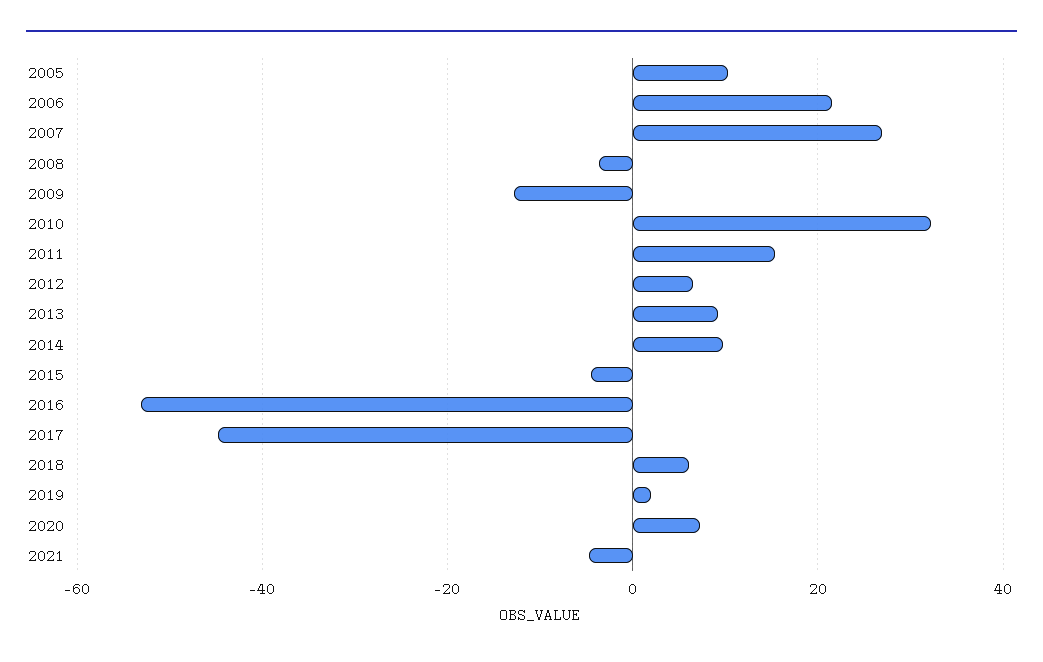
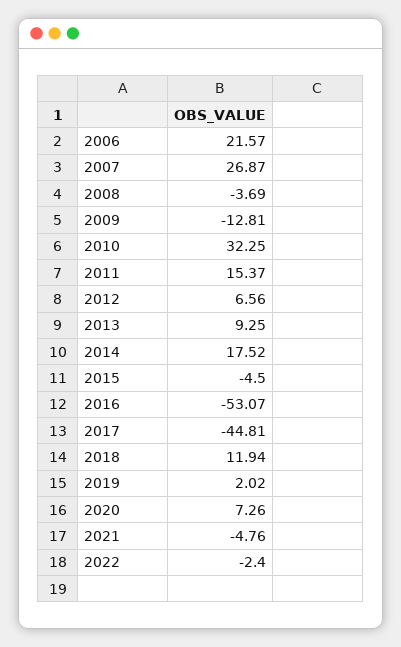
2005: 10 -> none
2014: 10 -> 17.52
2018: 6 -> 11.94
2022: none -> -2.4

